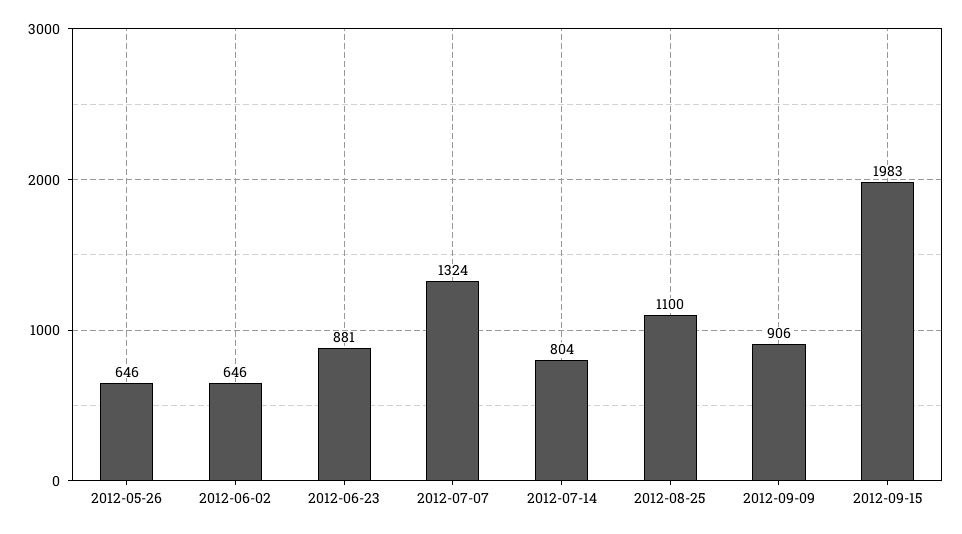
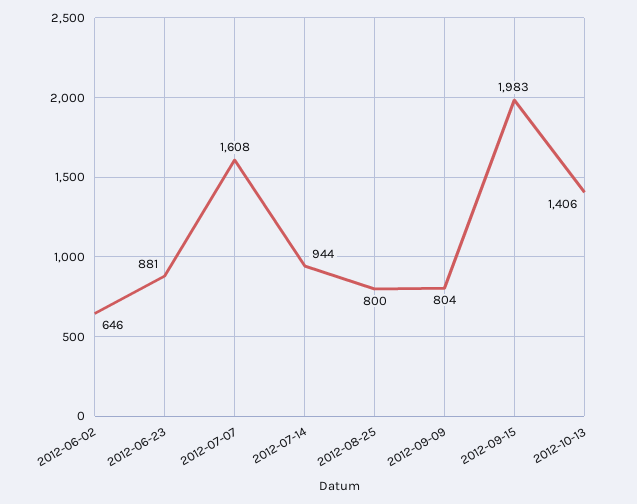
2012-05-26: 646 -> none
2012-07-07: 1324 -> 1608
2012-07-14: 804 -> 944
2012-08-25: 1100 -> 800
2012-09-09: 906 -> 804
2012-10-13: none -> 1406

